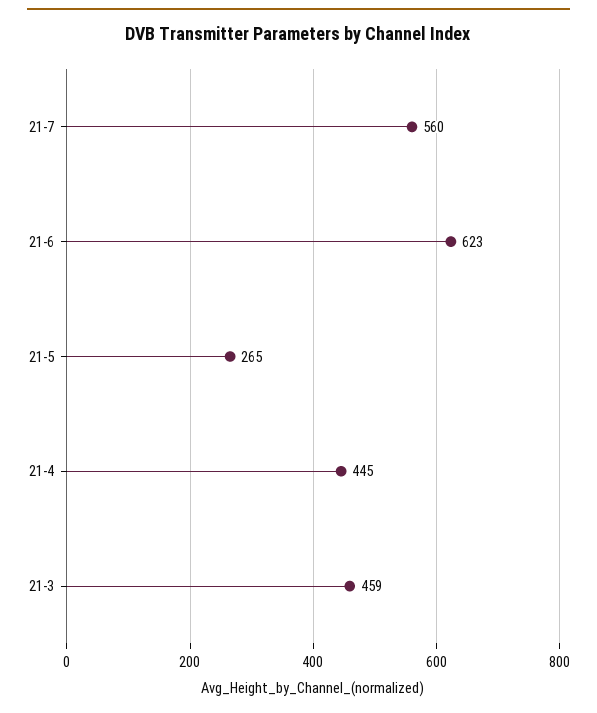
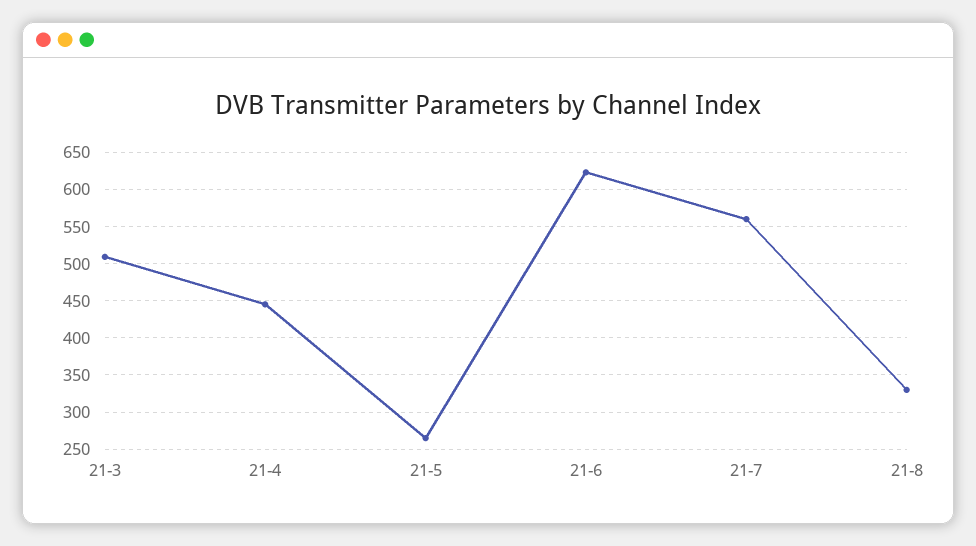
21-3: 459 -> 510
21-8: none -> 330

